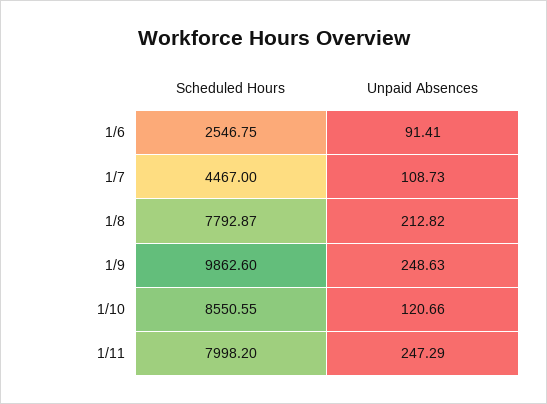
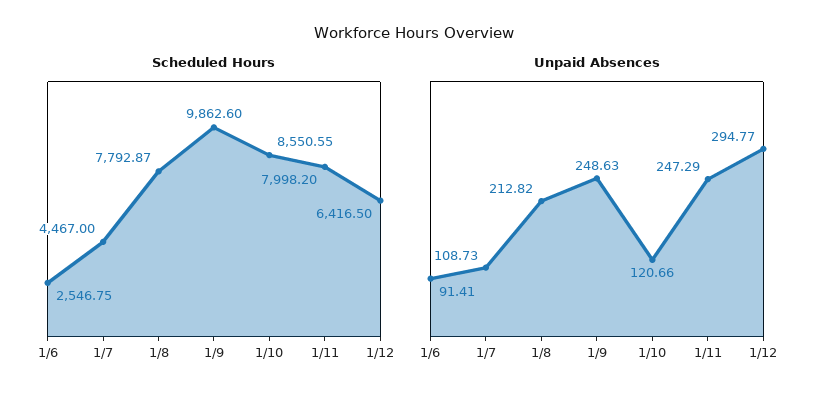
Scheduled Hours, 1/12: none -> 6416.5
Unpaid Absences, 1/12: none -> 294.77

